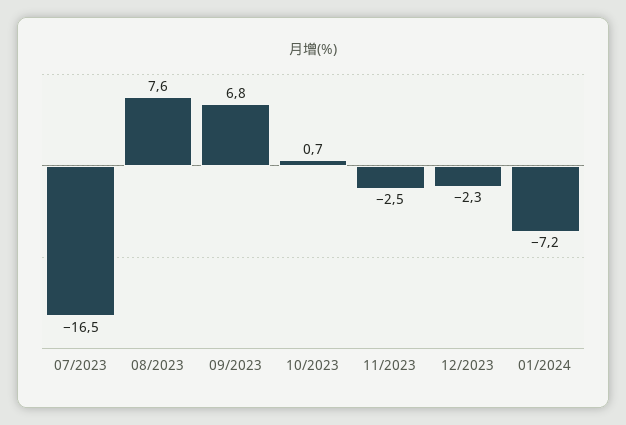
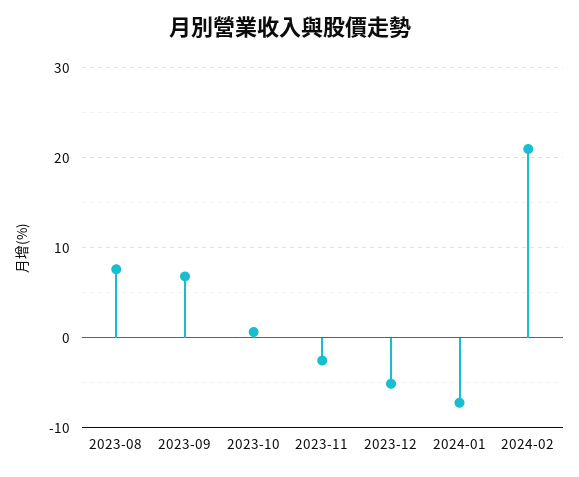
07/2023: -16.5 -> none
12/2023: -2.3 -> -5
2024-02: none -> 21

